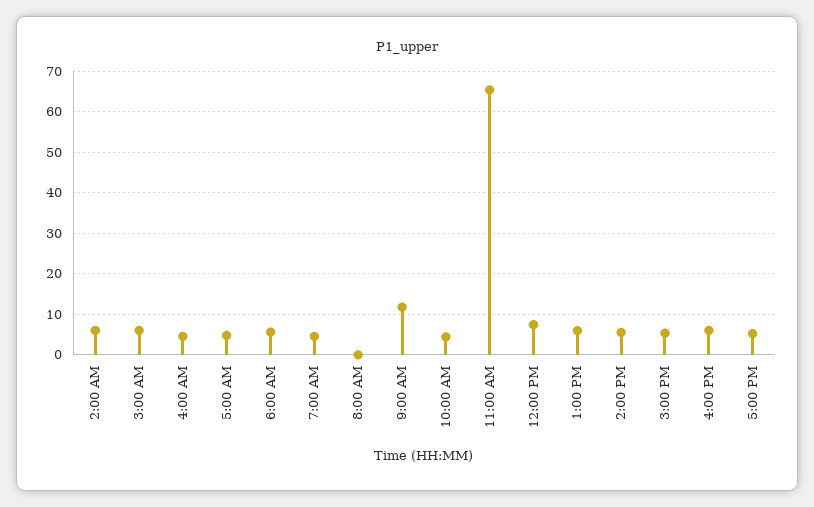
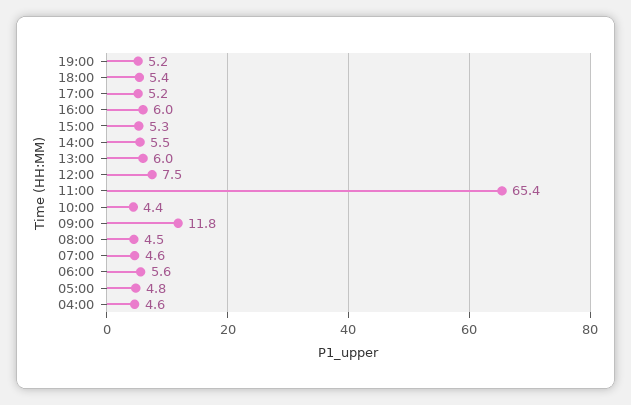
2:00 AM: 6 -> none
3:00 AM: 6 -> none
8:00 AM: 0 -> 4.5
19:00: none -> 5.2
18:00: none -> 5.4

